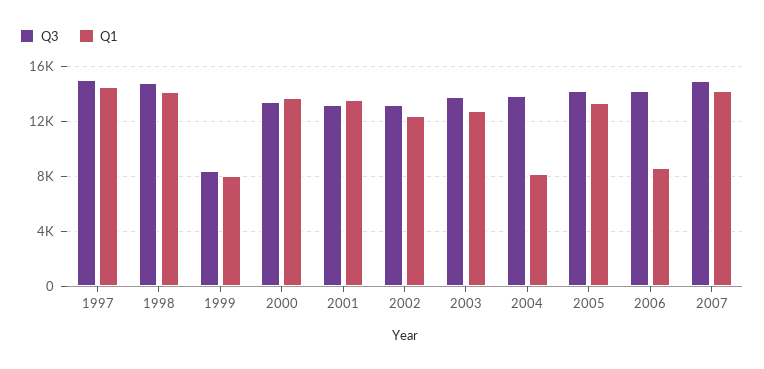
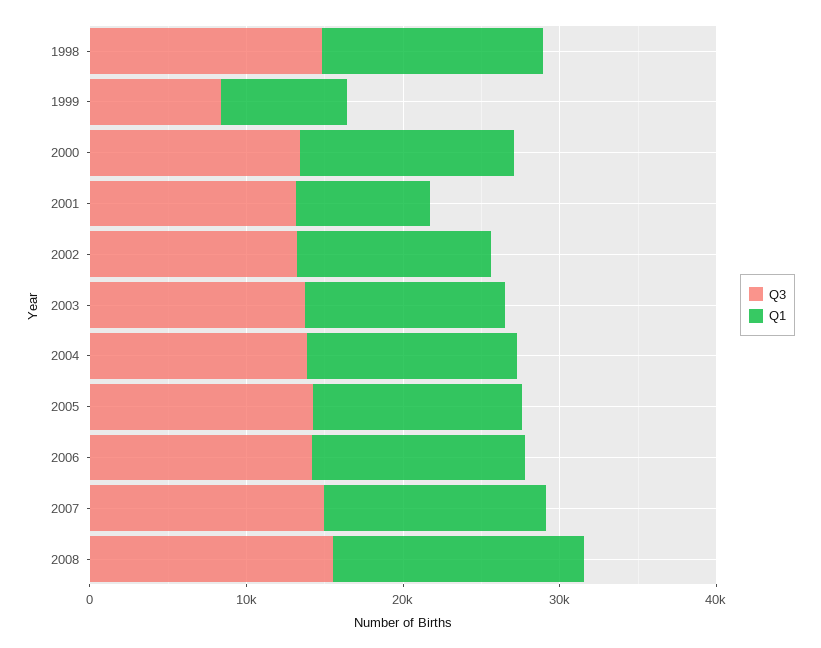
Q3, 1997: 15000 -> none
Q1, 1997: 14500 -> none
Q1, 2001: 13500 -> 8000
Q1, 2004: 8000 -> 14000
Q1, 2006: 8500 -> 14000
Q3, 2008: none -> 16000
Q1, 2008: none -> 16000

